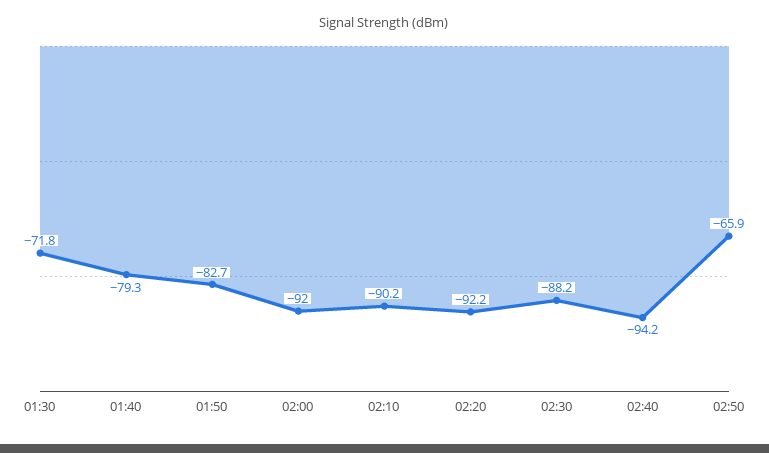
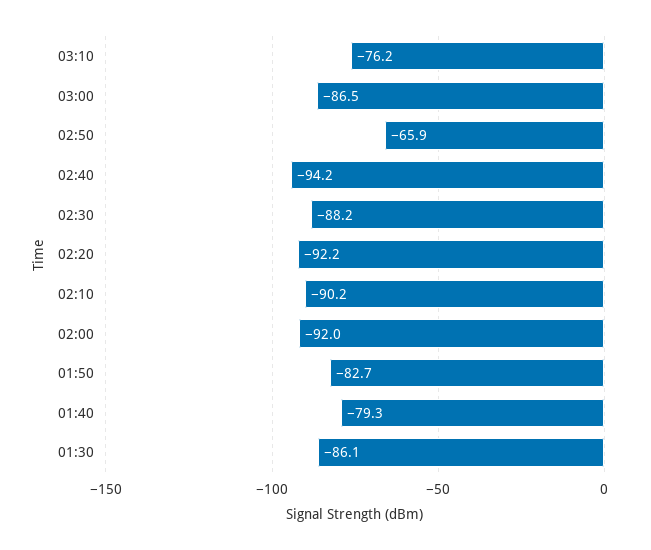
01:30: -71.8 -> -86.1
03:10: none -> -76.2
03:00: none -> -86.5

